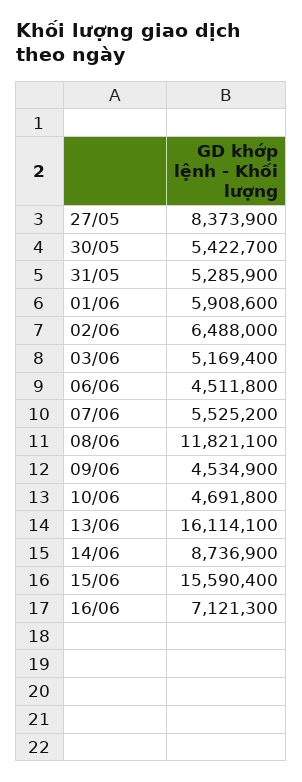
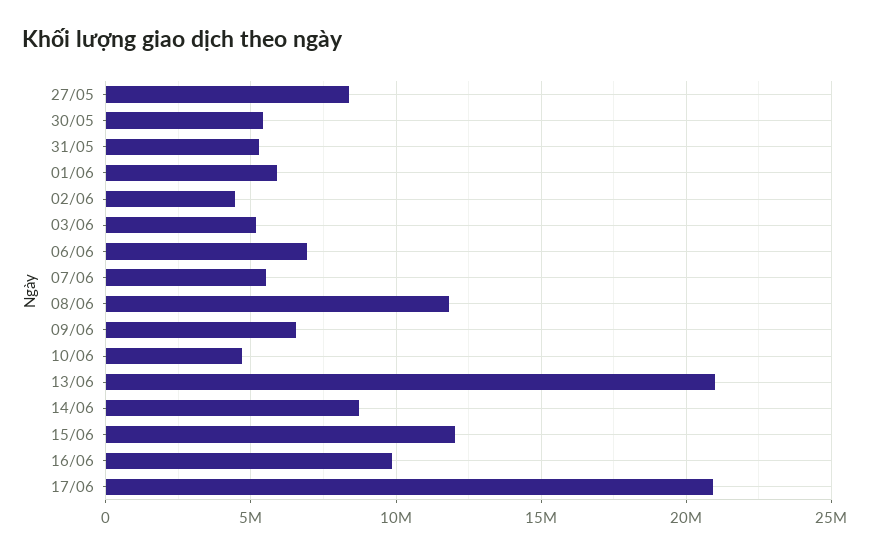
02/06: 6488000 -> 4500000
06/06: 4511800 -> 7000000
09/06: 4534900 -> 6500000
13/06: 16114100 -> 21000000
15/06: 15590400 -> 12000000
16/06: 7121300 -> 10000000
17/06: none -> 21000000

